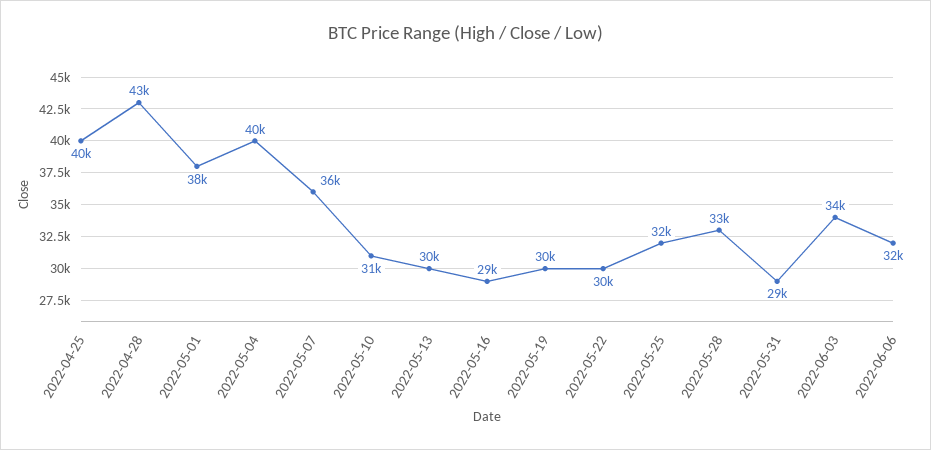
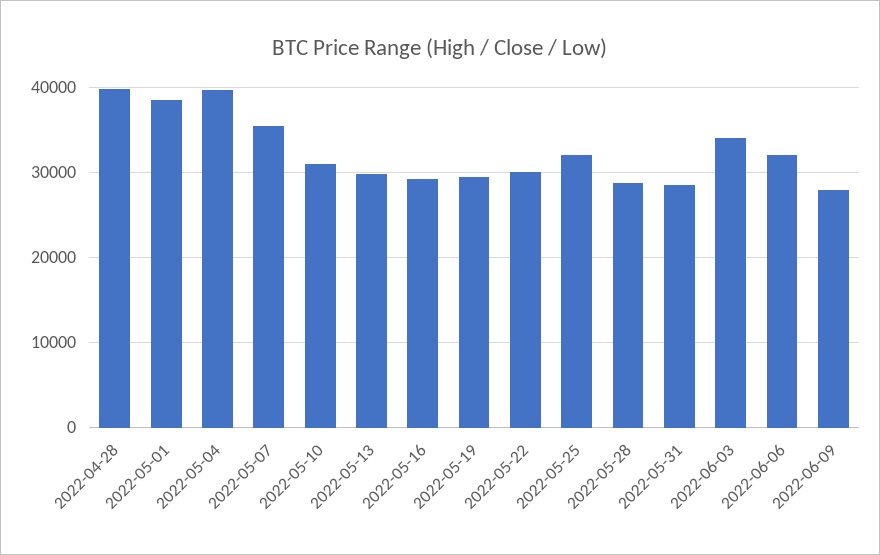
2022-04-25: 40000 -> none
2022-04-28: 43000 -> 40000
2022-05-28: 33000 -> 29000
2022-06-09: none -> 28000

